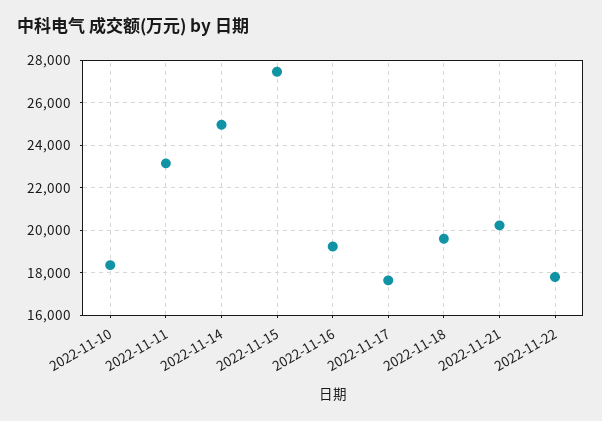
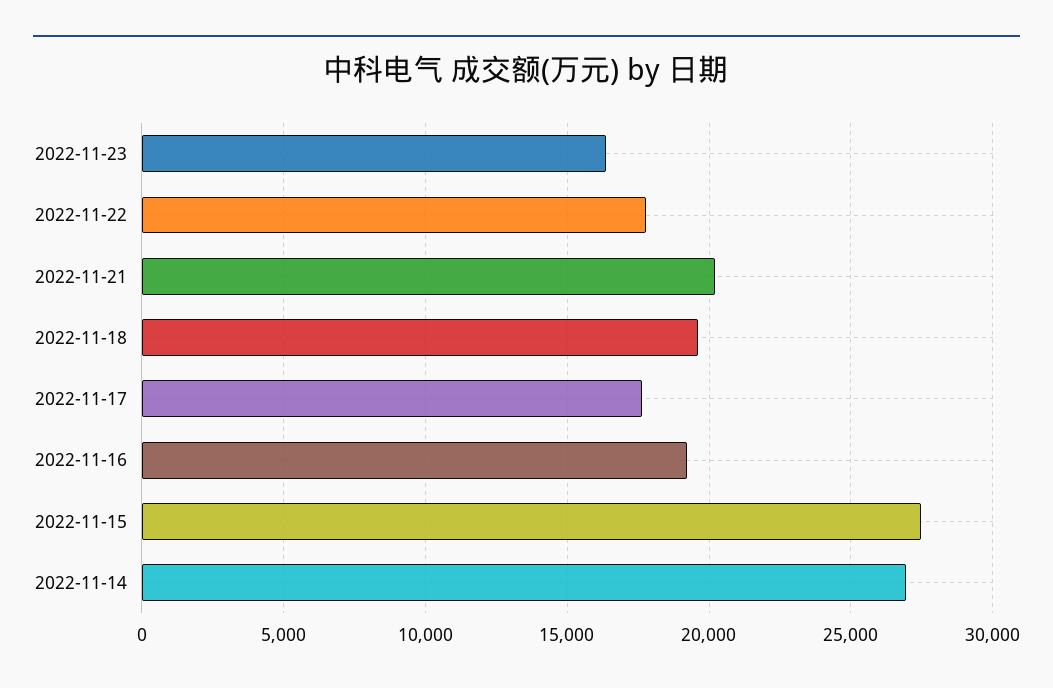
2022-11-10: 18500 -> none
2022-11-11: 23000 -> none
2022-11-14: 25000 -> 27000
2022-11-23: none -> 16500

